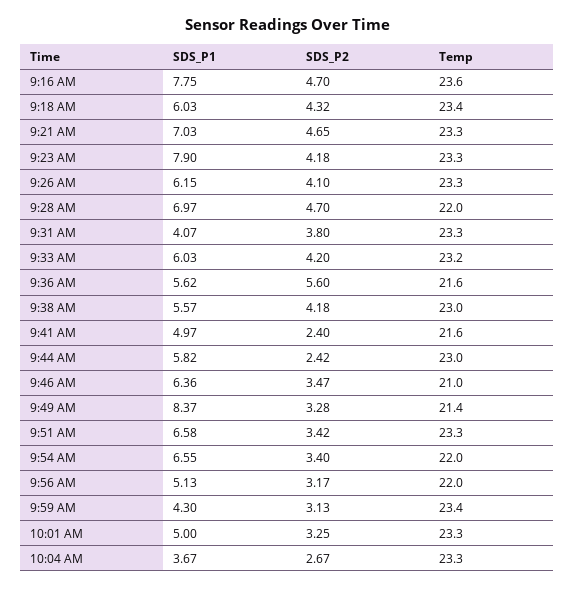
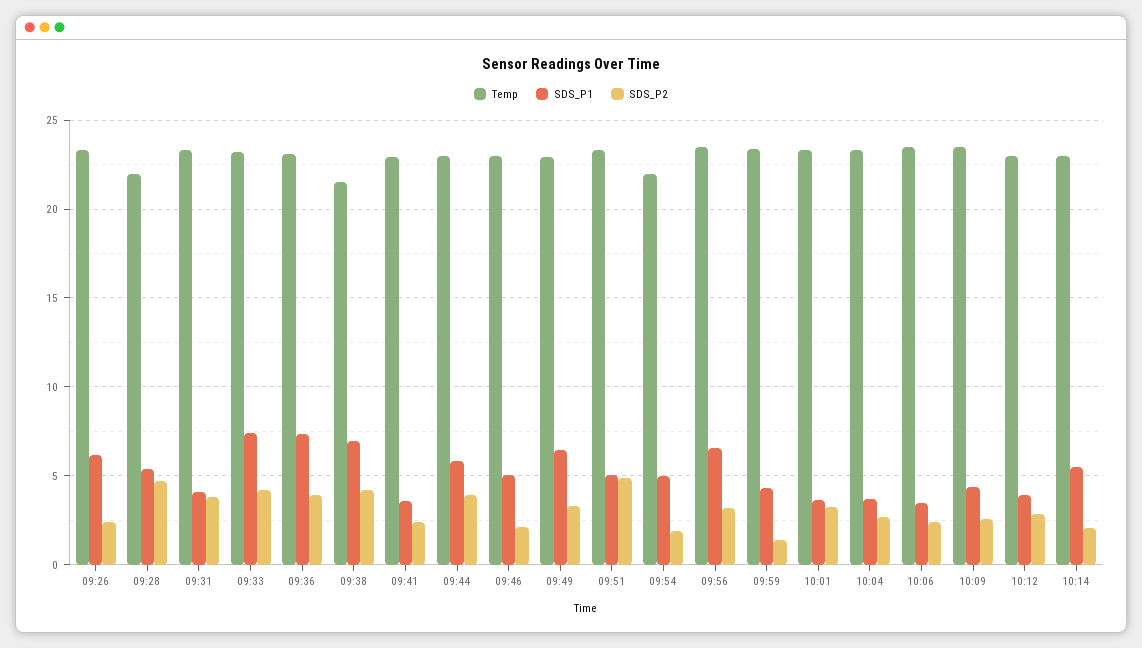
SDS_P1, 9:16 AM: 7.75 -> none
SDS_P2, 9:16 AM: 4.7 -> none
Temp, 9:16 AM: 23.6 -> none
SDS_P1, 9:18 AM: 6.03 -> none
SDS_P2, 9:18 AM: 4.32 -> none
Temp, 9:18 AM: 23.4 -> none
SDS_P1, 9:21 AM: 7.03 -> none
SDS_P2, 9:21 AM: 4.65 -> none
Temp, 9:21 AM: 23.3 -> none
SDS_P1, 9:23 AM: 7.9 -> none
SDS_P2, 9:23 AM: 4.18 -> none
Temp, 9:23 AM: 23.3 -> none
SDS_P2, 9:26 AM: 4.1 -> 2.5
SDS_P1, 9:28 AM: 6.97 -> 5.5
SDS_P1, 9:33 AM: 6.03 -> 7.5
SDS_P1, 9:36 AM: 5.62 -> 7.5
SDS_P2, 9:36 AM: 5.6 -> 4
Temp, 9:36 AM: 21.6 -> 23
SDS_P1, 9:38 AM: 5.57 -> 7
Temp, 9:38 AM: 23 -> 21.5
SDS_P1, 9:41 AM: 4.97 -> 3.5
Temp, 9:41 AM: 21.6 -> 23
SDS_P2, 9:44 AM: 2.42 -> 4
SDS_P1, 9:46 AM: 6.36 -> 5
SDS_P2, 9:46 AM: 3.47 -> 2
Temp, 9:46 AM: 21 -> 23
SDS_P1, 9:49 AM: 8.37 -> 6.5
Temp, 9:49 AM: 21.4 -> 23
SDS_P1, 9:51 AM: 6.58 -> 5
SDS_P2, 9:51 AM: 3.42 -> 5
SDS_P1, 9:54 AM: 6.55 -> 5
SDS_P2, 9:54 AM: 3.4 -> 2
SDS_P1, 9:56 AM: 5.13 -> 6.5
Temp, 9:56 AM: 22 -> 23.5
SDS_P2, 9:59 AM: 3.13 -> 1.5
SDS_P1, 10:01 AM: 5 -> 3.5
Temp, 10:06: none -> 23.5
SDS_P1, 10:06: none -> 3.5
SDS_P2, 10:06: none -> 2.5
Temp, 10:09: none -> 23.5
SDS_P1, 10:09: none -> 4.5
SDS_P2, 10:09: none -> 2.5
Temp, 10:12: none -> 23
SDS_P1, 10:12: none -> 4
SDS_P2, 10:12: none -> 3
Temp, 10:14: none -> 23
SDS_P1, 10:14: none -> 5.5
SDS_P2, 10:14: none -> 2

